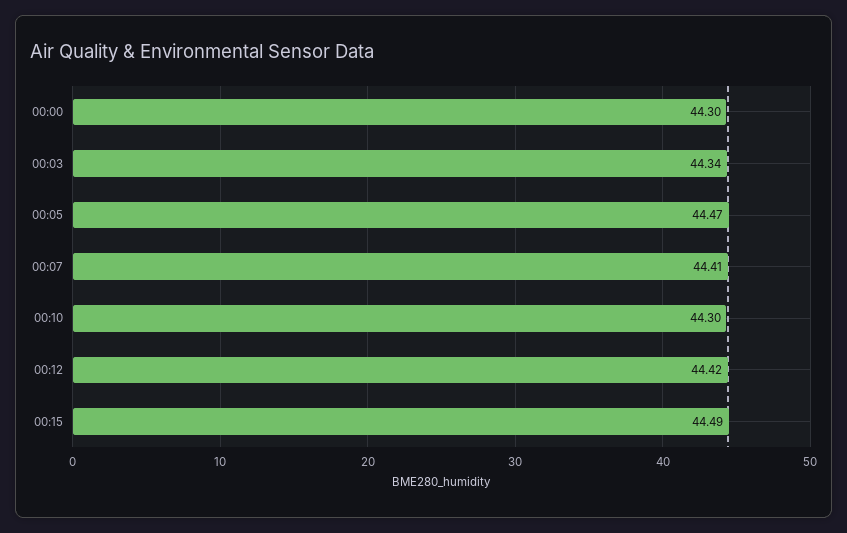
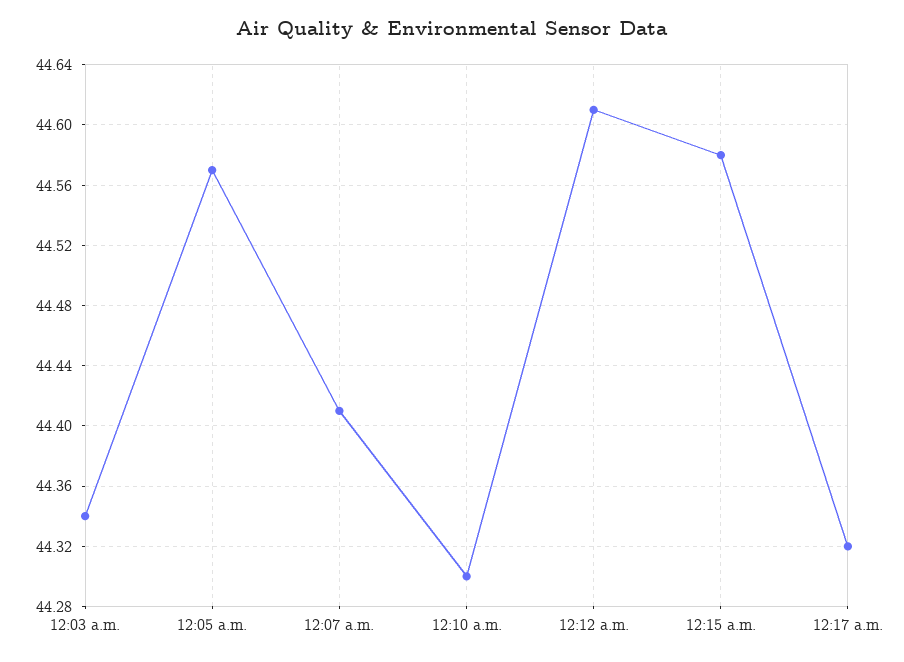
00:00: 44.3 -> none
00:05: 44.47 -> 44.57
00:12: 44.42 -> 44.61
00:15: 44.49 -> 44.58
12:17 a.m.: none -> 44.32

